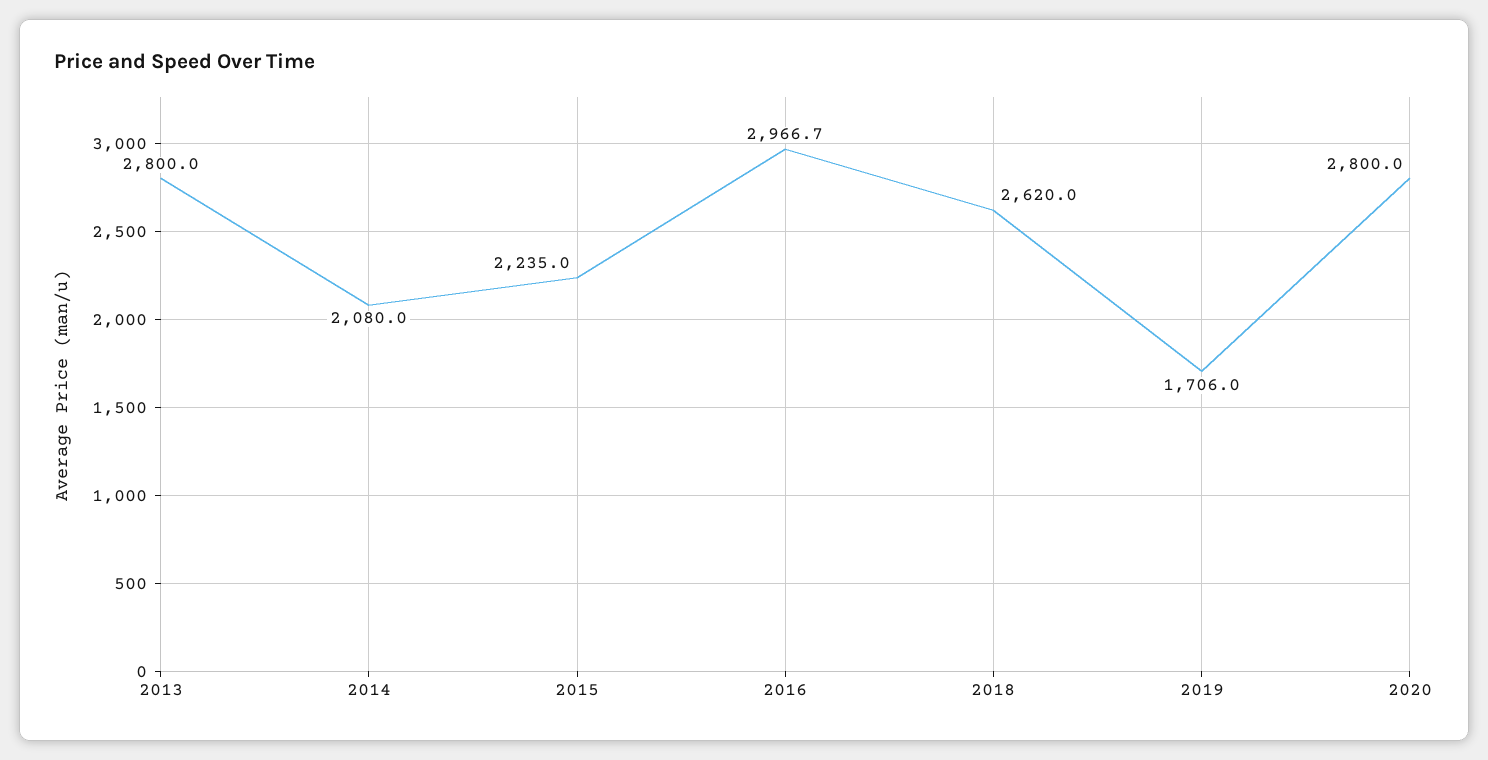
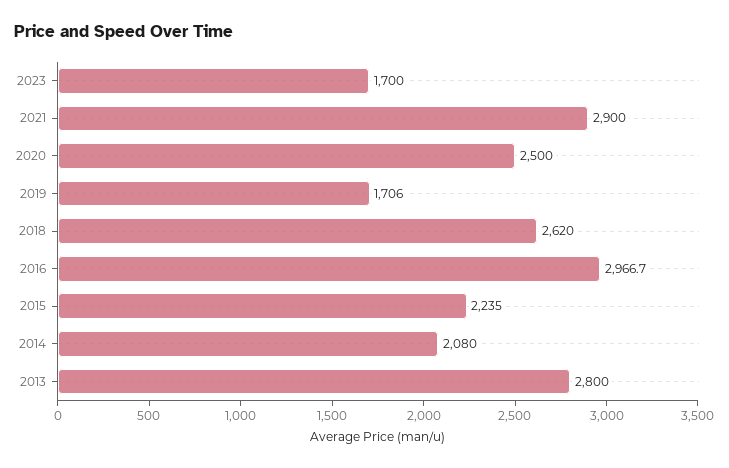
2020: 2800 -> 2500
2023: none -> 1700
2021: none -> 2900

